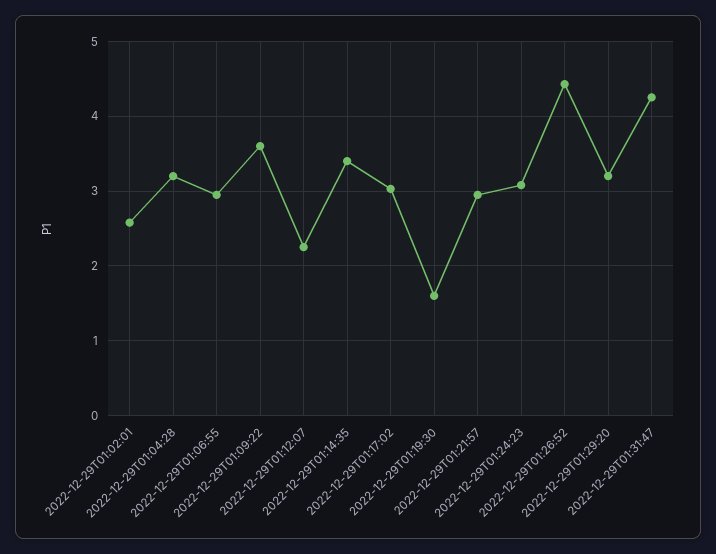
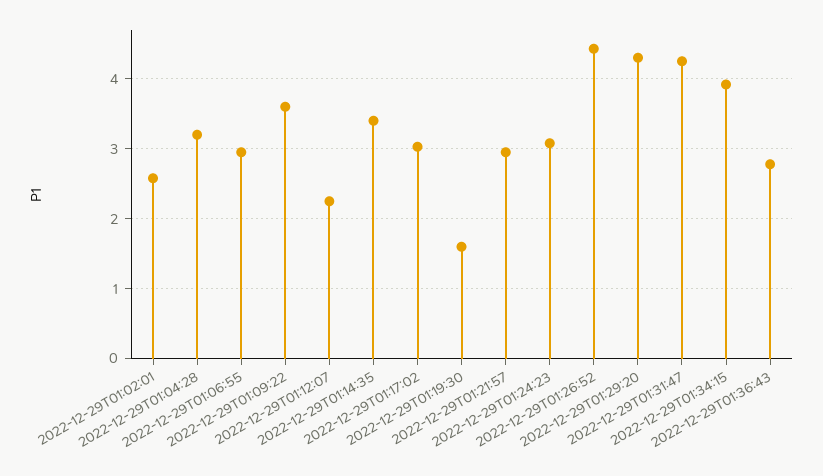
2022-12-29T01:29:20: 3.2 -> 4.3
2022-12-29T01:34:15: none -> 3.9
2022-12-29T01:36:43: none -> 2.8

